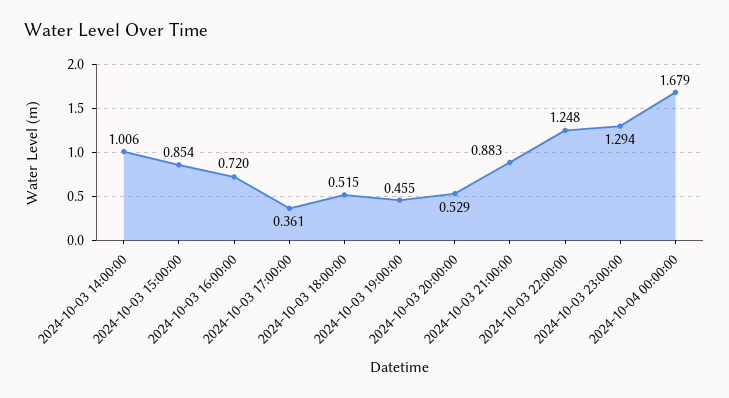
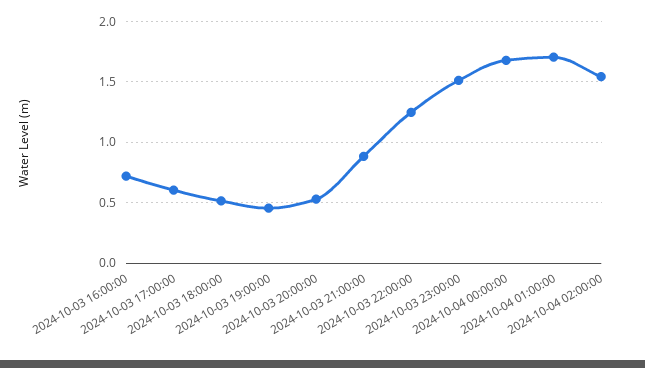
2024-10-03 14:00:00: 1.006 -> none
2024-10-03 15:00:00: 0.854 -> none
2024-10-03 17:00:00: 0.361 -> 0.6
2024-10-03 23:00:00: 1.294 -> 1.5
2024-10-04 01:00:00: none -> 1.7
2024-10-04 02:00:00: none -> 1.55

